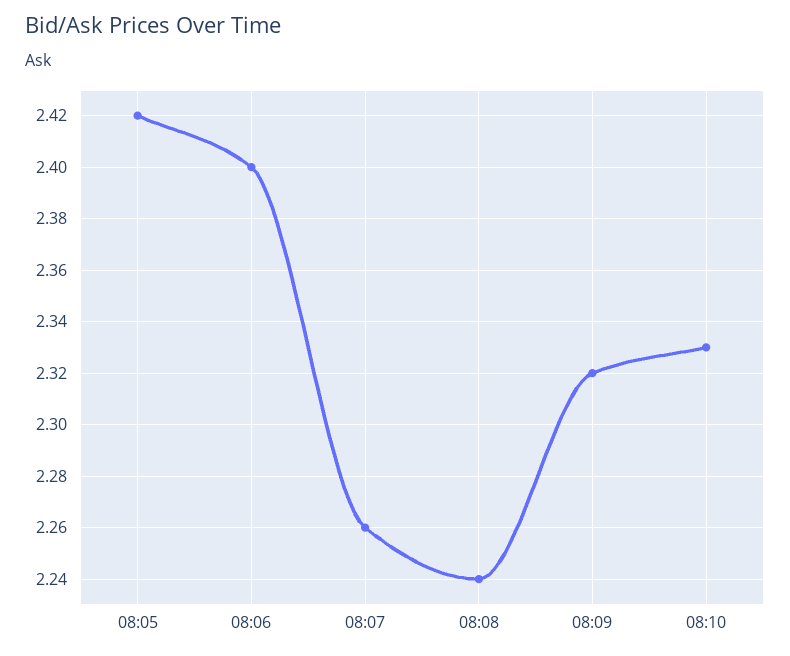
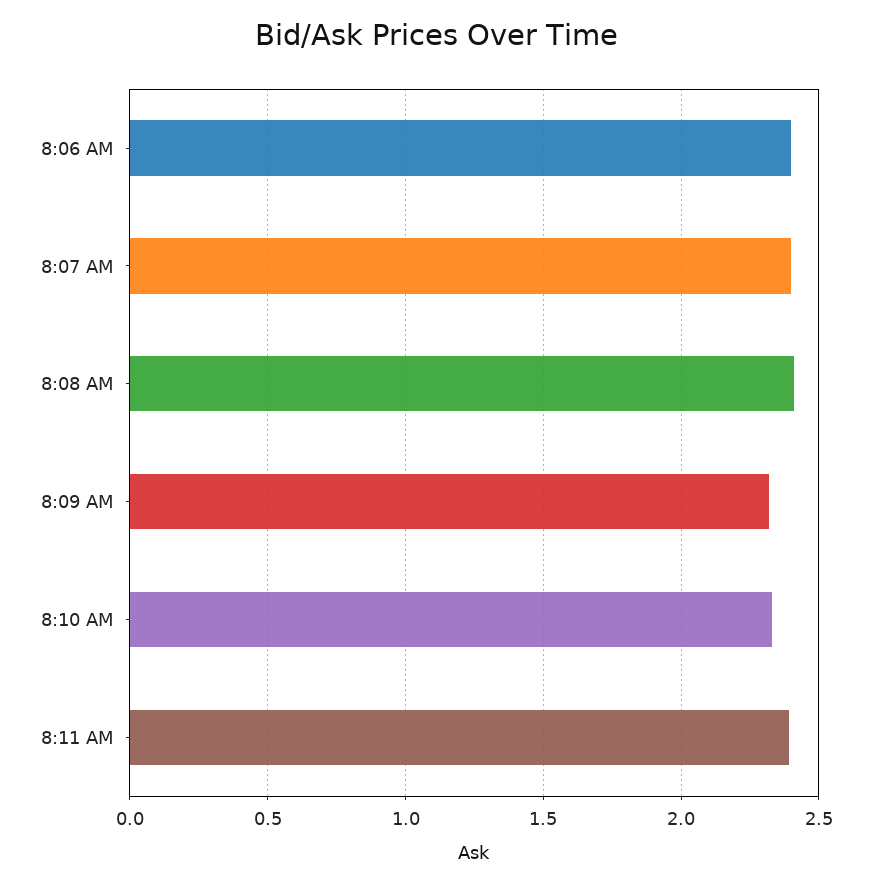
08:05: 2.42 -> none
08:07: 2.26 -> 2.4
08:08: 2.24 -> 2.4
8:11 AM: none -> 2.4

